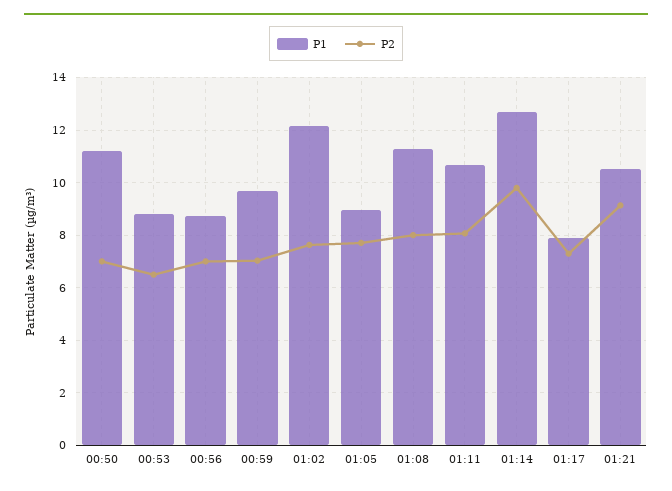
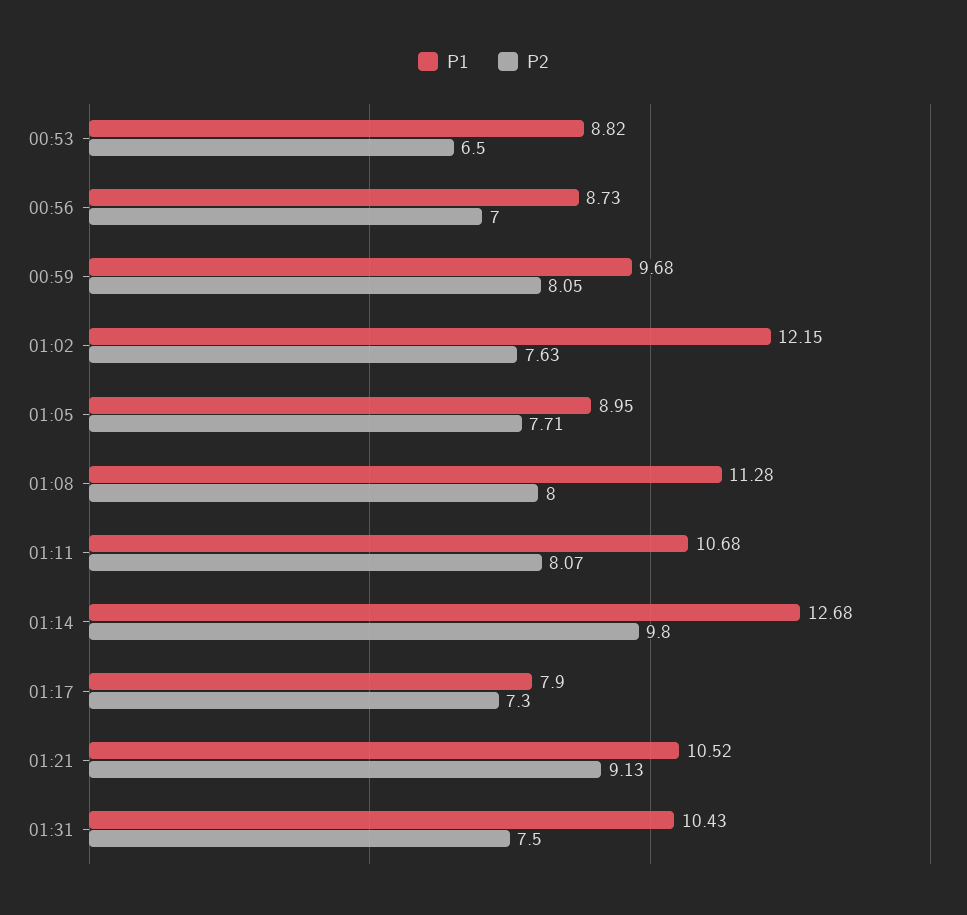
P1, 00:50: 11.25 -> none
P2, 00:50: 7 -> none
P2, 00:59: 7 -> 8.05
P1, 01:31: none -> 10.43
P2, 01:31: none -> 7.5

